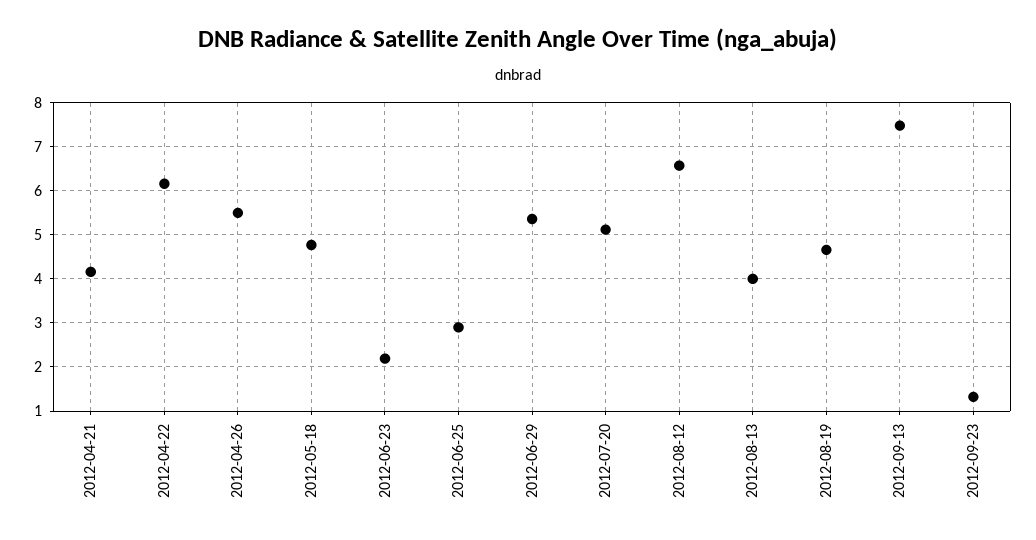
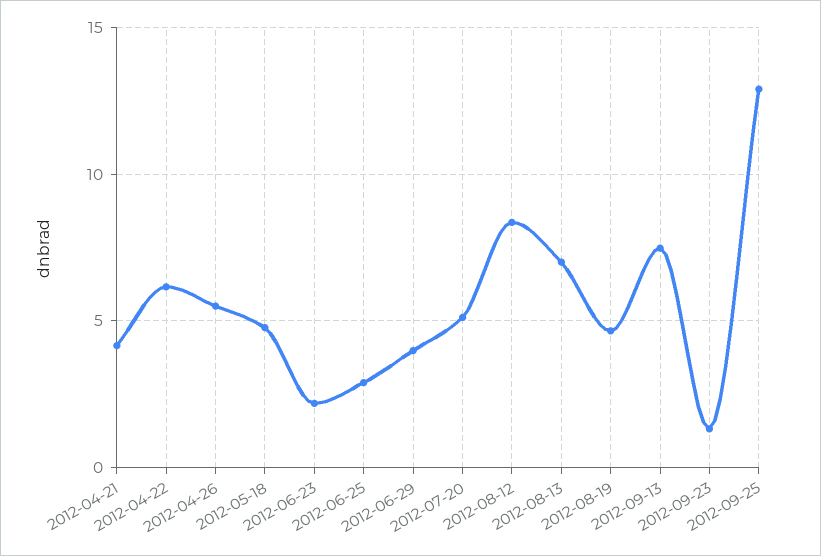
2012-06-29: 5.4 -> 4
2012-08-12: 6.6 -> 8.5
2012-08-13: 4 -> 7
2012-09-25: none -> 13

